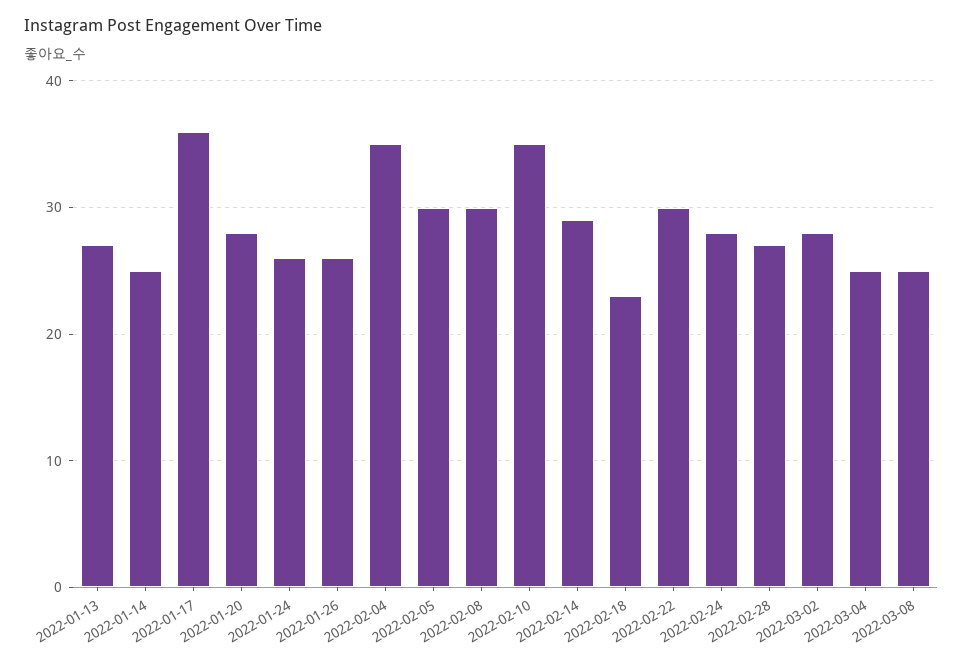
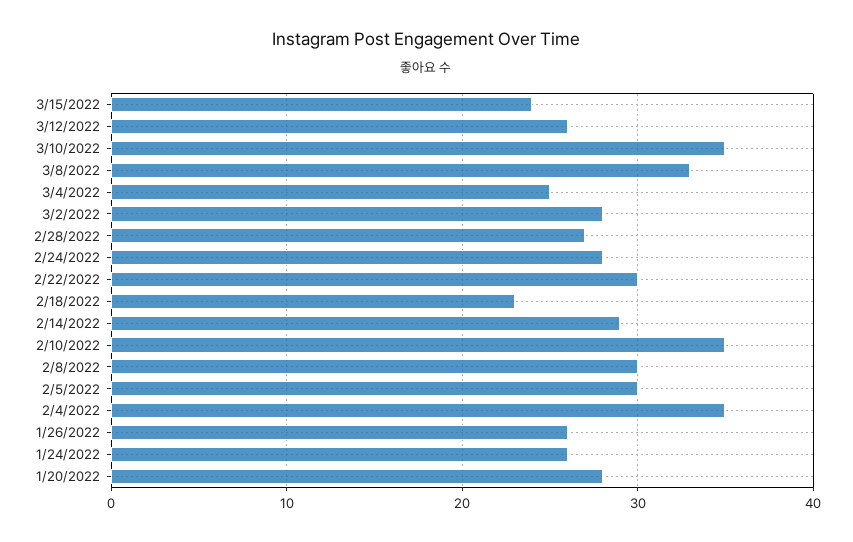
2022-01-13: 27 -> none
2022-01-14: 25 -> none
2022-01-17: 36 -> none
2022-03-08: 25 -> 33
3/15/2022: none -> 24
3/12/2022: none -> 26
3/10/2022: none -> 35

